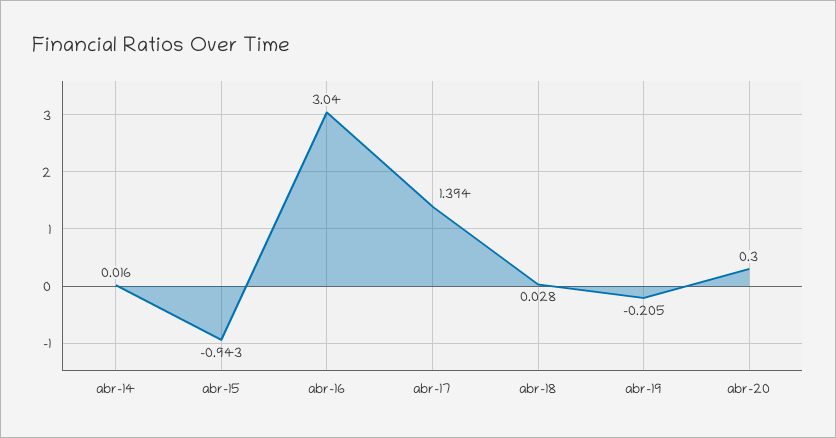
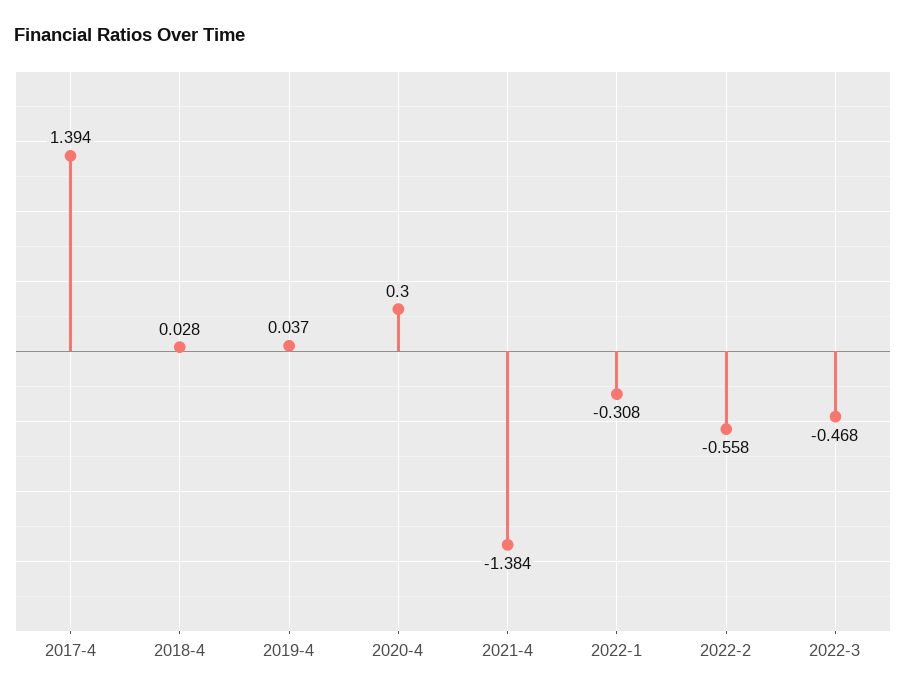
abr-14: 0.016 -> none
abr-15: -0.943 -> none
abr-16: 3.04 -> none
abr-19: -0.205 -> 0.037
2021-4: none -> -1.384
2022-1: none -> -0.308
2022-2: none -> -0.558
2022-3: none -> -0.468

